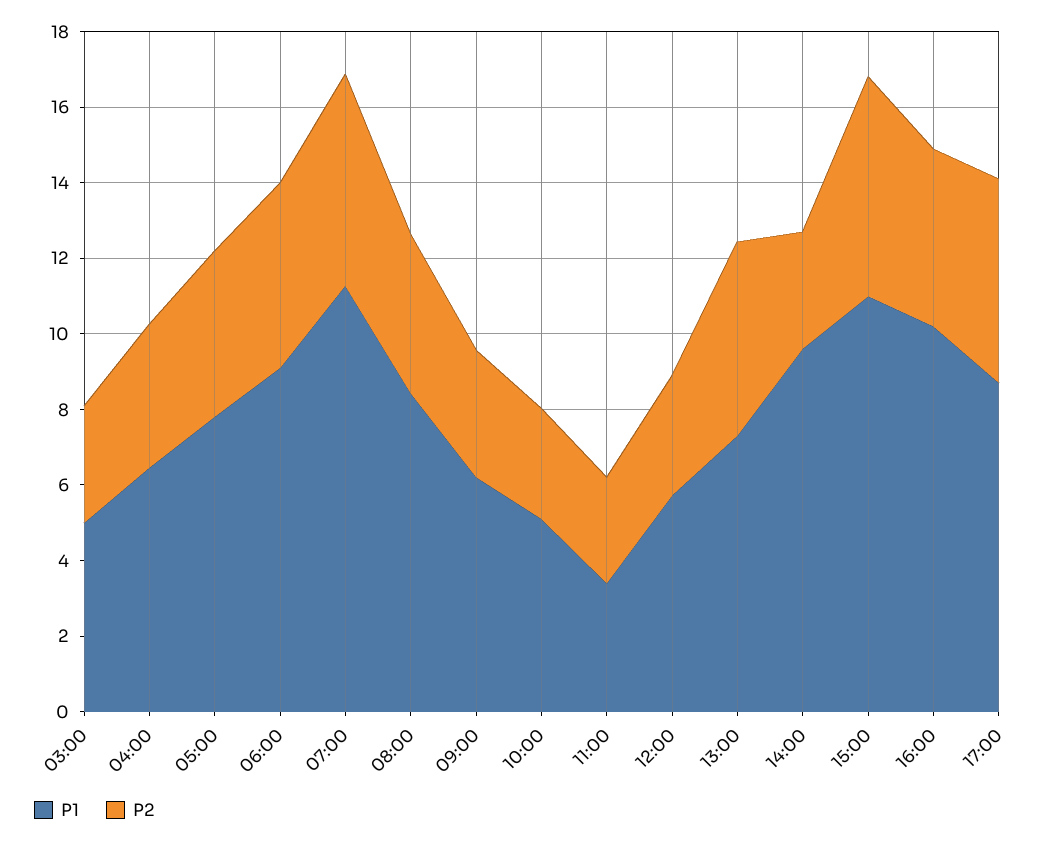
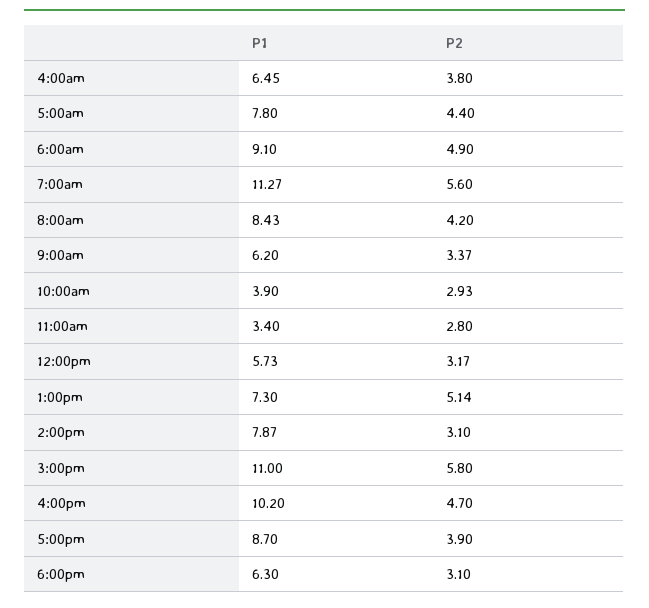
P1, 03:00: 5 -> none
P2, 03:00: 3 -> none
P1, 10:00: 5 -> 3.9
P1, 14:00: 9.5 -> 7.87
P2, 17:00: 5.5 -> 3.9
P1, 6:00pm: none -> 6.3
P2, 6:00pm: none -> 3.1

